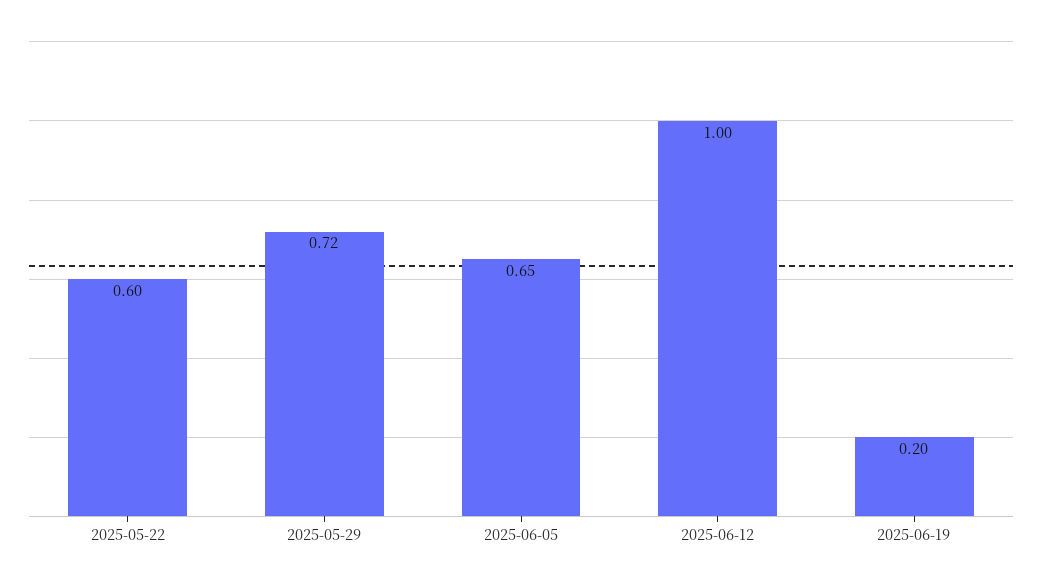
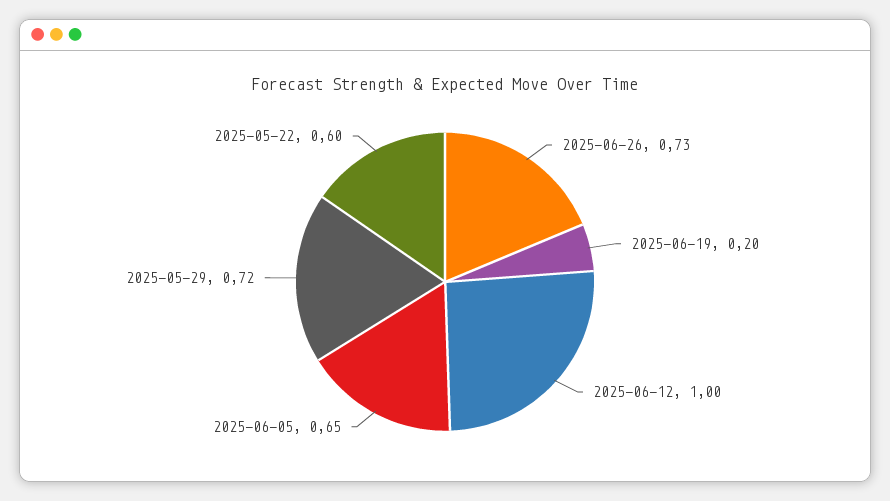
2025-06-26: none -> 0.73

